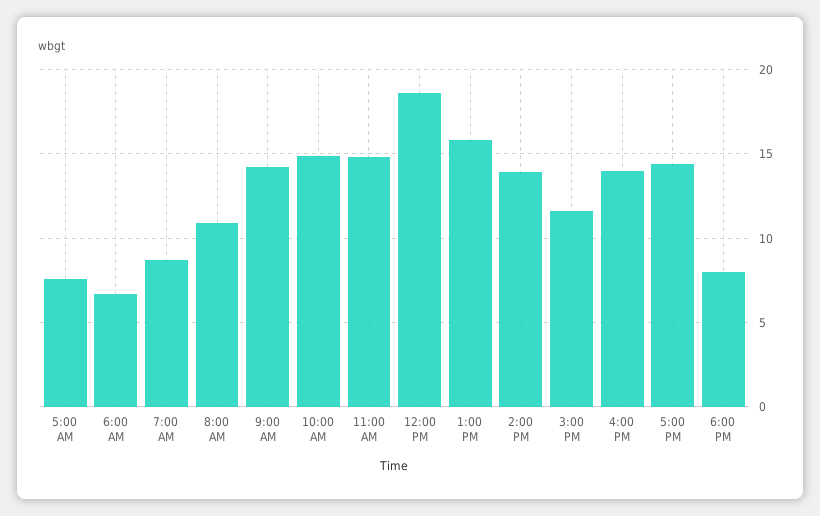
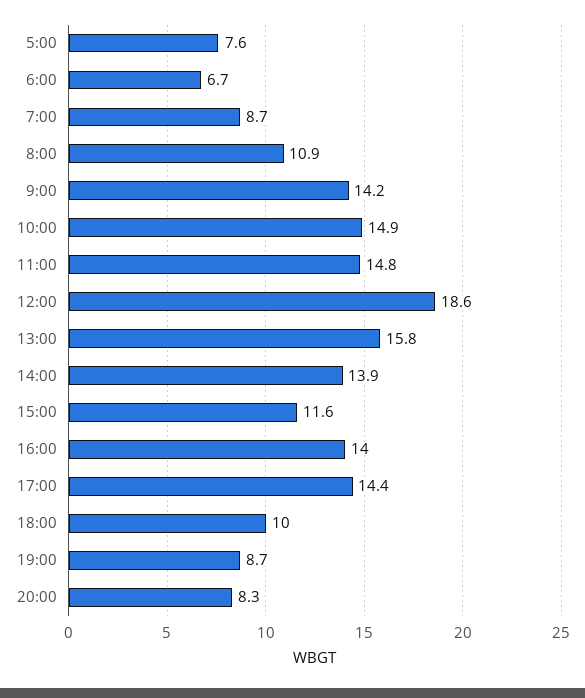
6:00 PM: 8 -> 10
19:00: none -> 8.7
20:00: none -> 8.3

